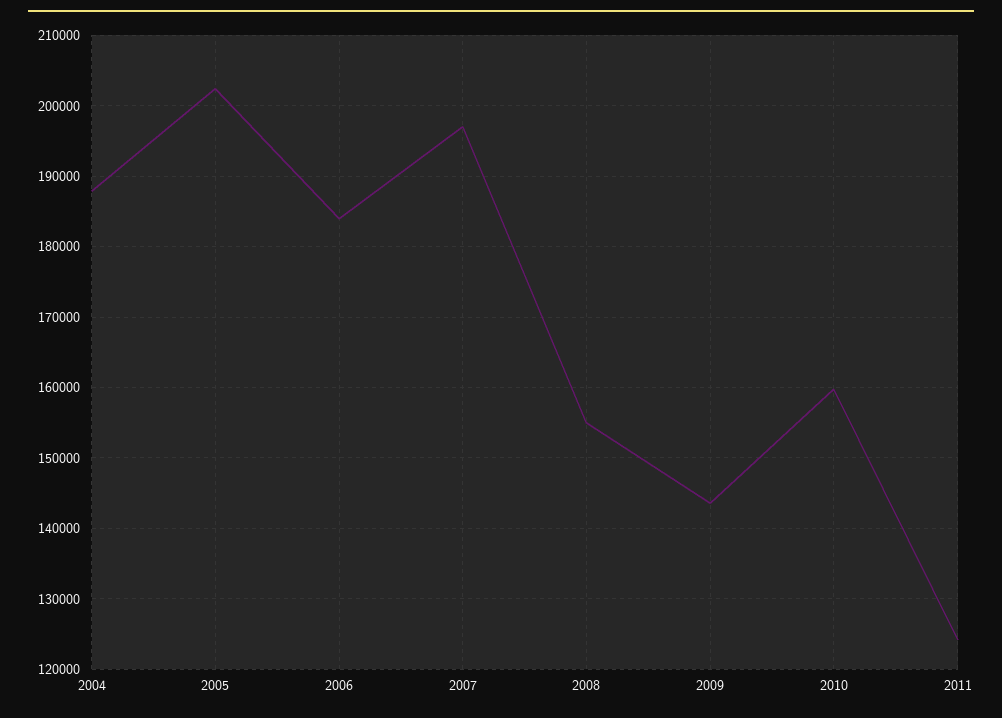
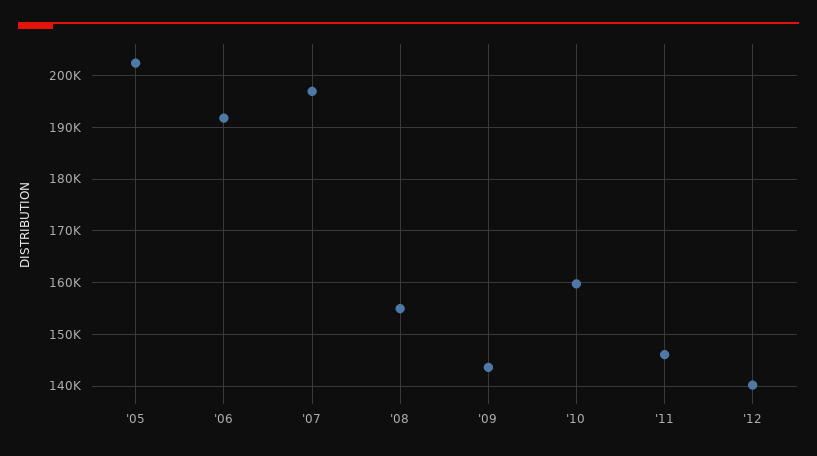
2004: 188000 -> none
2006: 184000 -> 192000
2011: 124000 -> 146000
'12: none -> 140000

